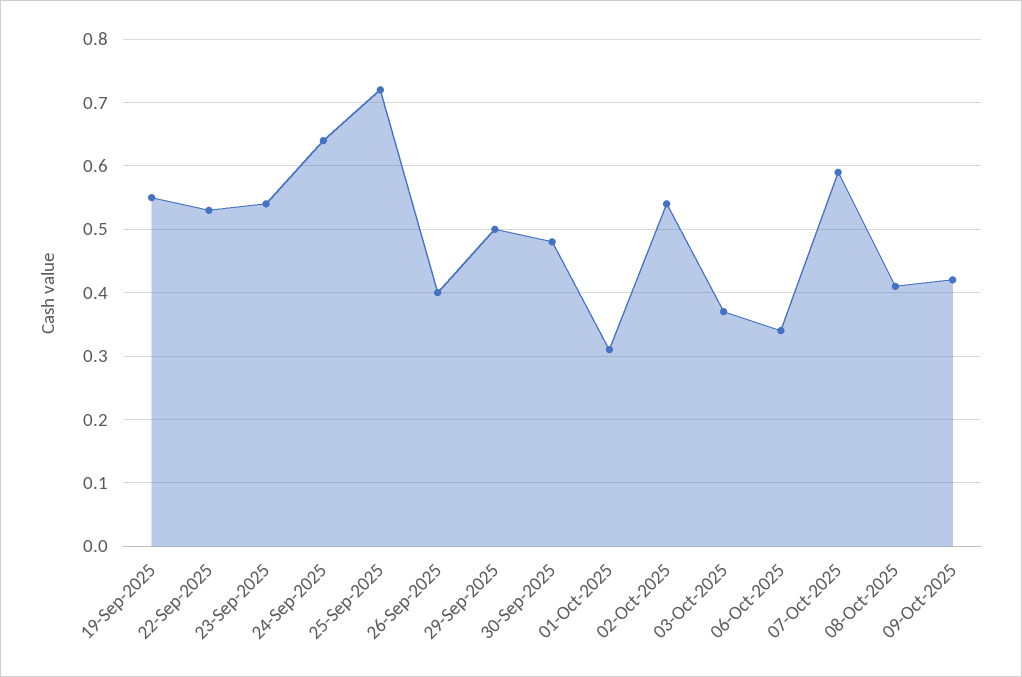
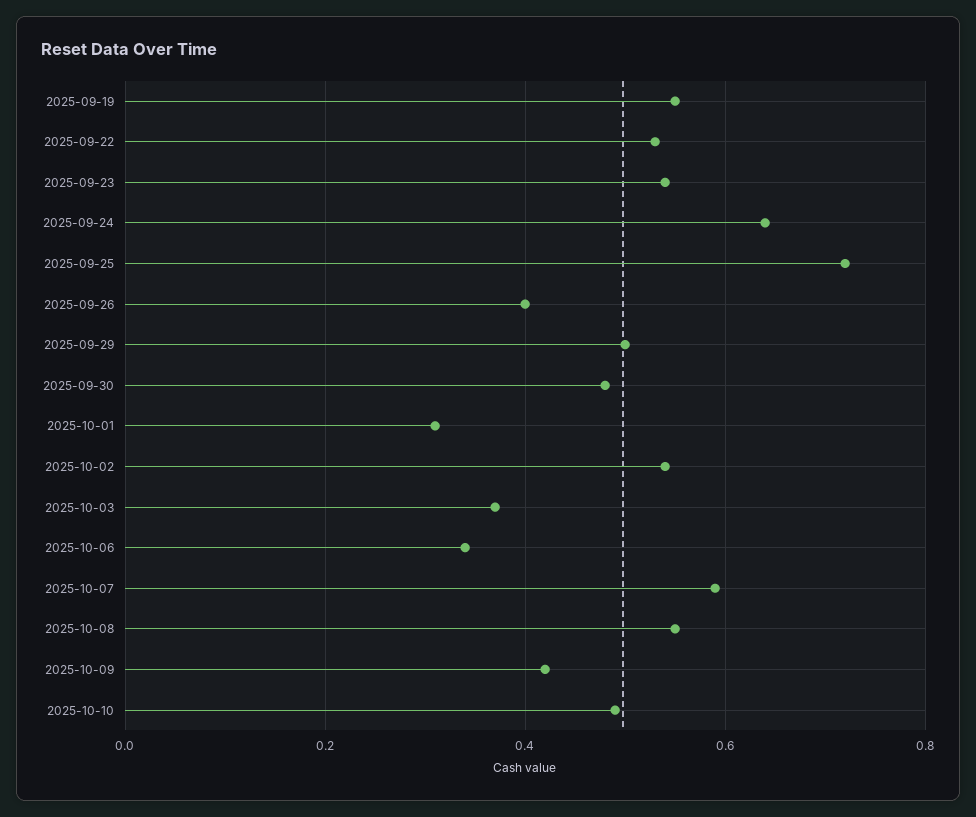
08-Oct-2025: 0.41 -> 0.55
2025-10-10: none -> 0.5

